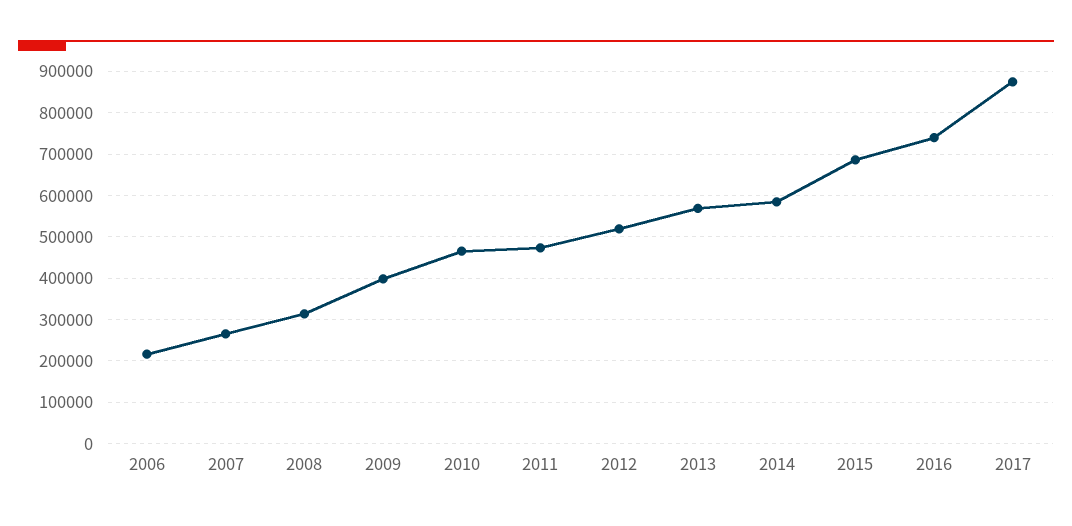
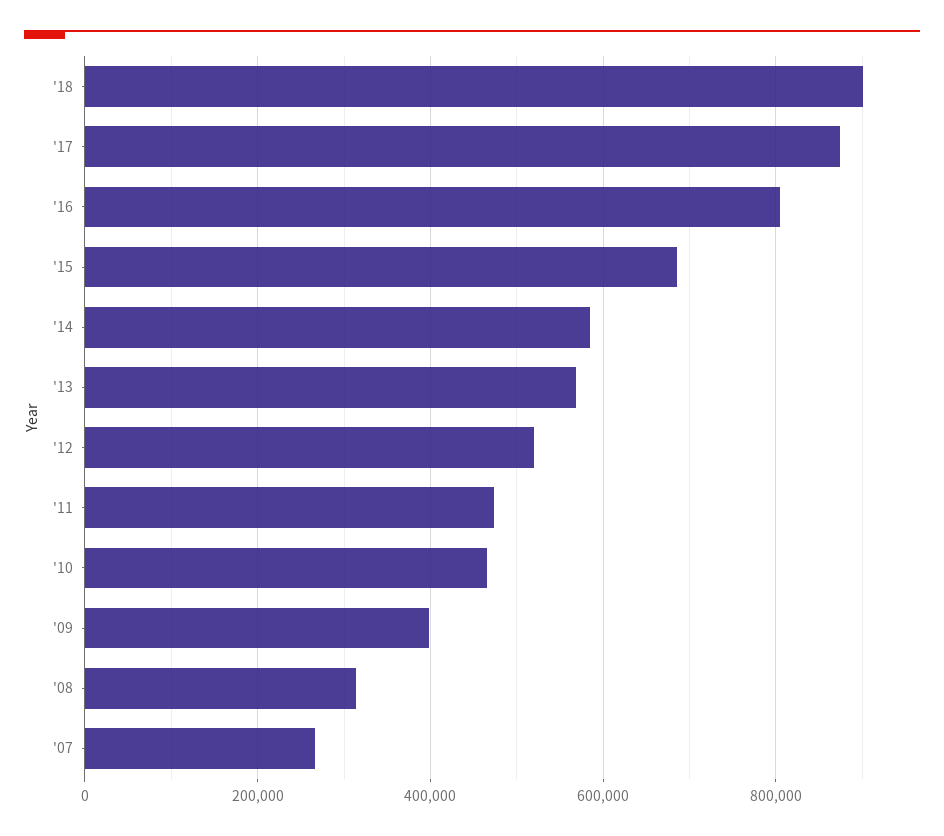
2006: 220000 -> none
2016: 740000 -> 800000
'18: none -> 900000

